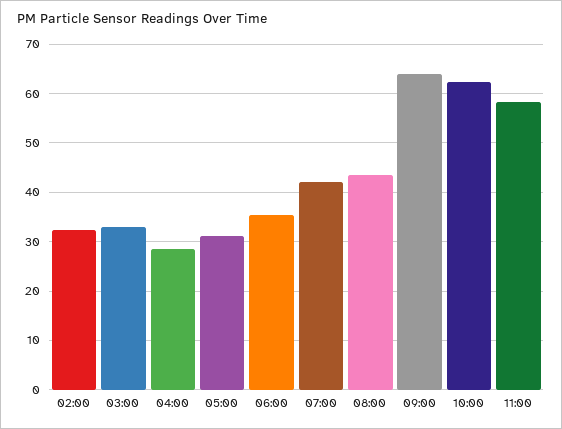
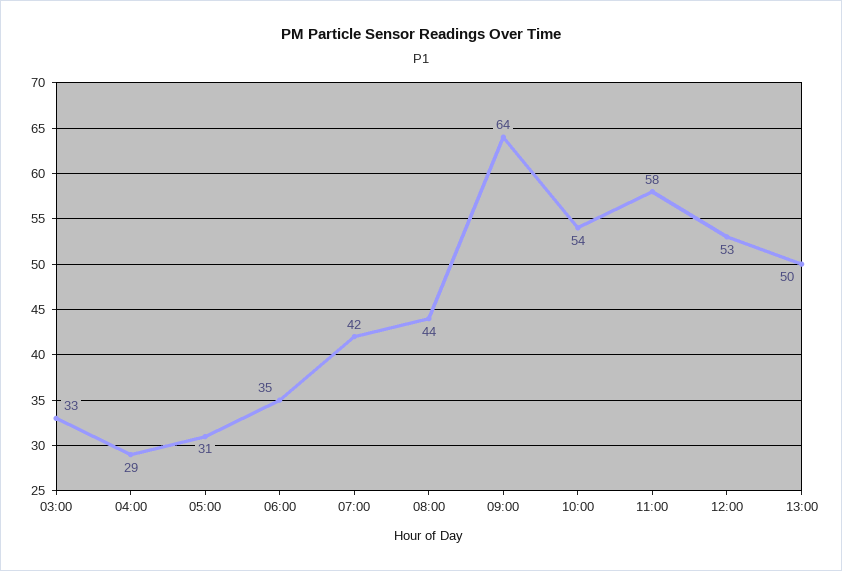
02:00: 32 -> none
10:00: 62 -> 54
12:00: none -> 53
13:00: none -> 50

